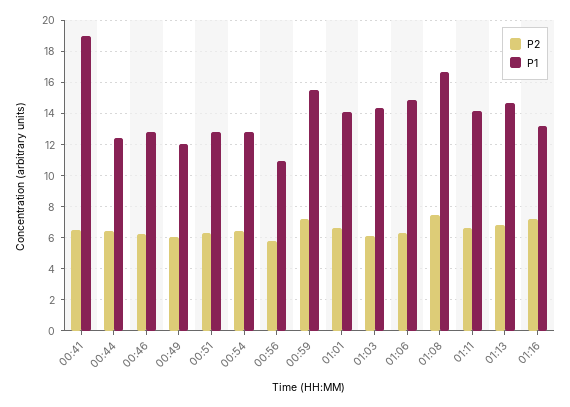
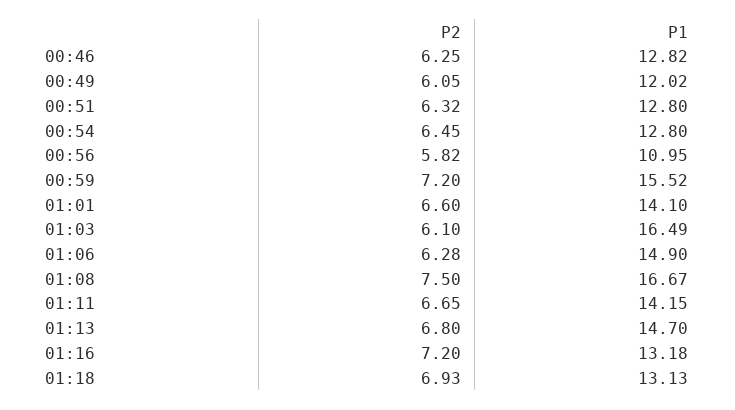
P2, 00:41: 6.5 -> none
P1, 00:41: 19 -> none
P2, 00:44: 6.5 -> none
P1, 00:44: 12.5 -> none
P1, 01:03: 14.5 -> 16.49
P2, 01:18: none -> 6.93
P1, 01:18: none -> 13.13

